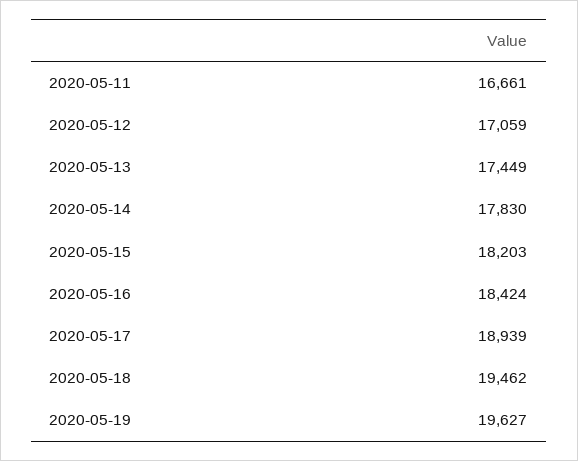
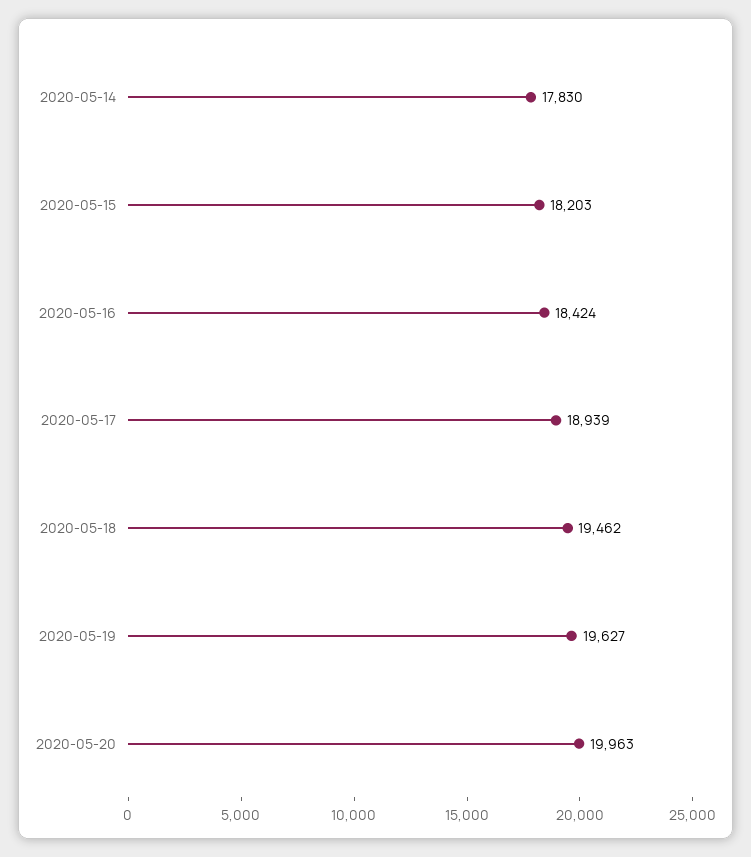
2020-05-11: 16661 -> none
2020-05-12: 17059 -> none
2020-05-13: 17449 -> none
2020-05-20: none -> 19963

